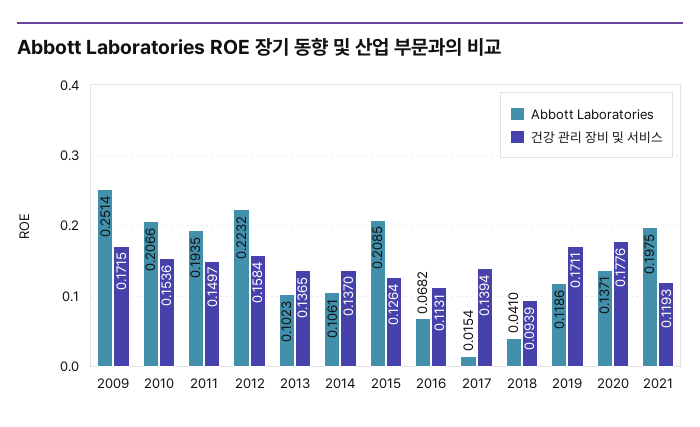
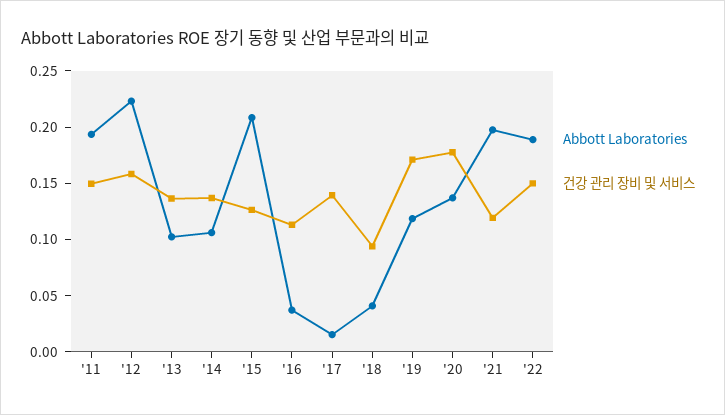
Abbott Laboratories, 2009: 0.2514 -> none
건강 관리 장비 및 서비스, 2009: 0.1715 -> none
Abbott Laboratories, 2010: 0.2066 -> none
건강 관리 장비 및 서비스, 2010: 0.1536 -> none
Abbott Laboratories, 2016: 0.0682 -> 0.04
Abbott Laboratories, '22: none -> 0.19
건강 관리 장비 및 서비스, '22: none -> 0.15

